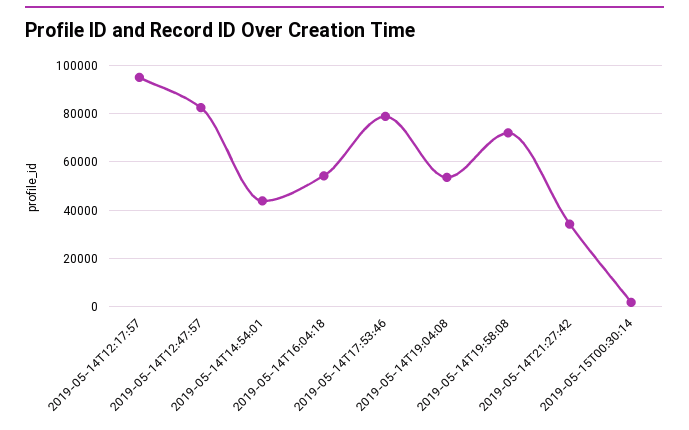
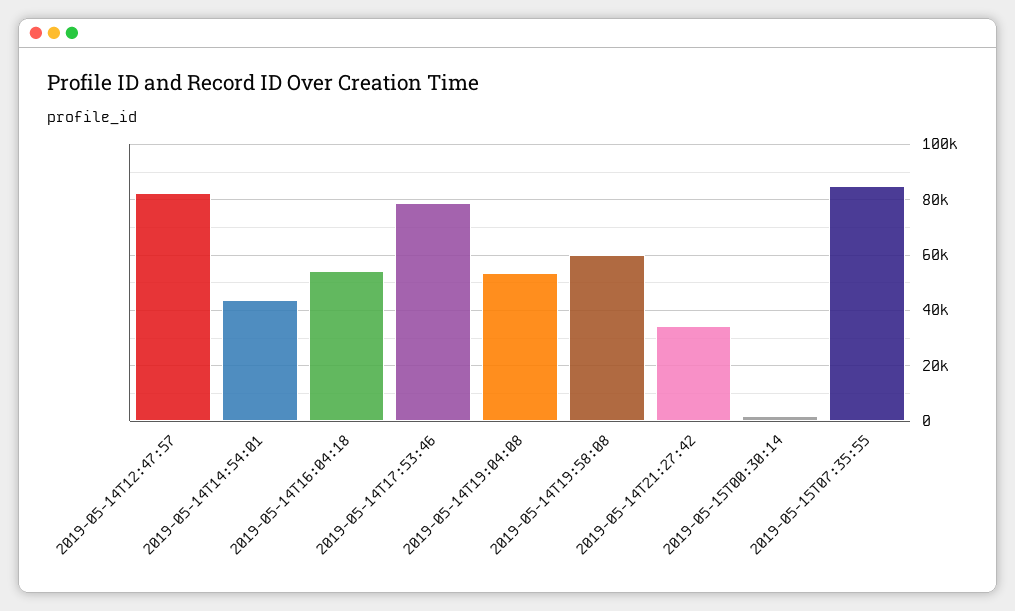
2019-05-14T12:17:57: 95000 -> none
2019-05-14T19:58:08: 72500 -> 60000
2019-05-15T07:35:55: none -> 85000

